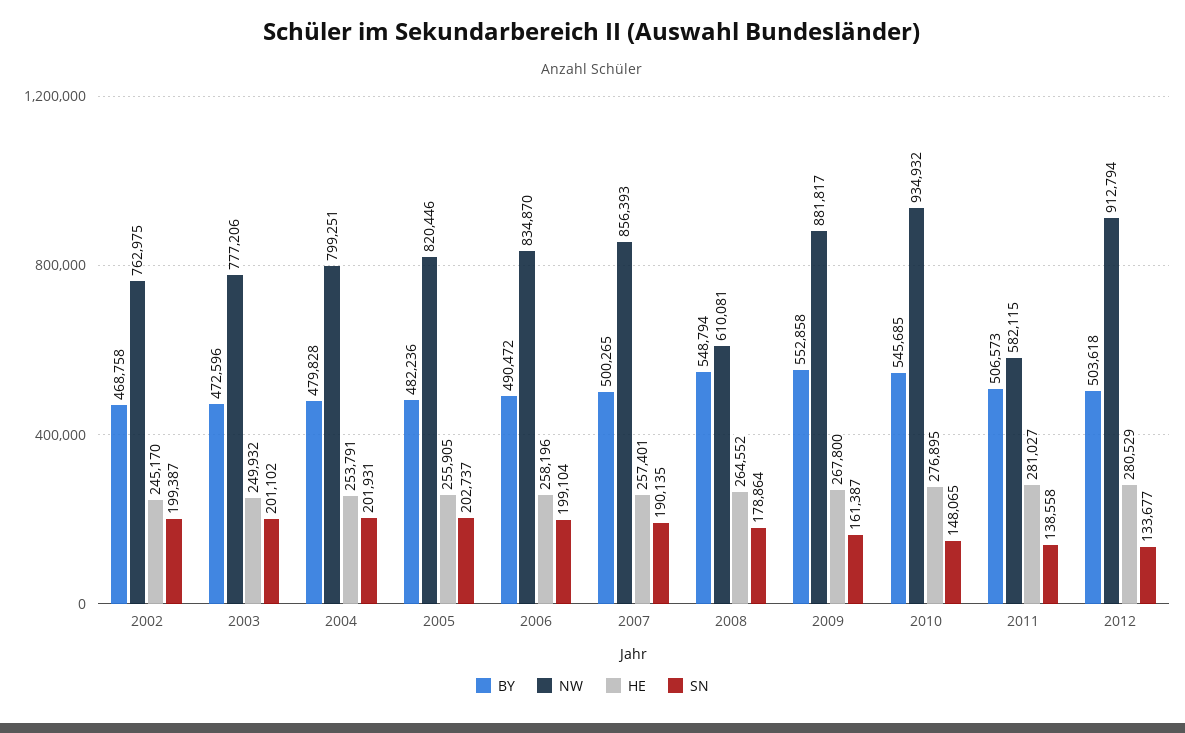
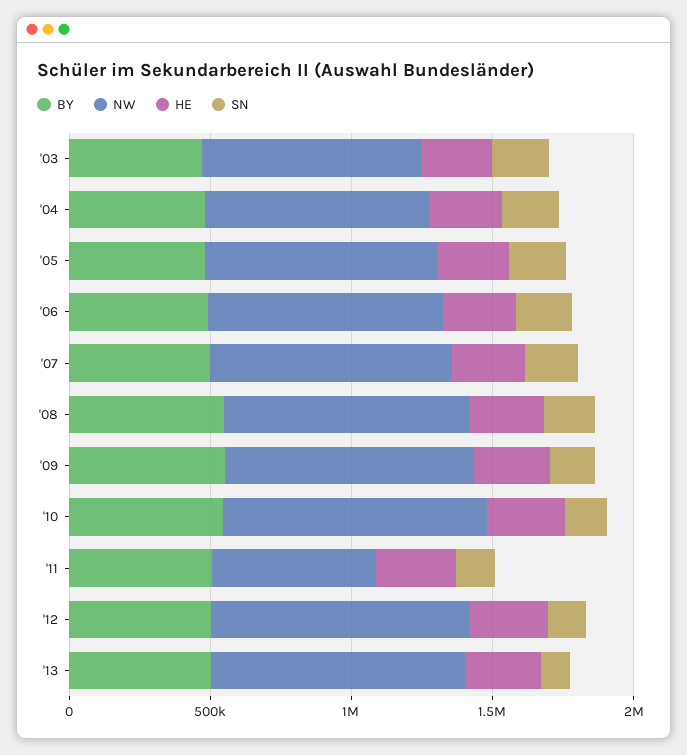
BY, 2002: 468758 -> none
NW, 2002: 762975 -> none
HE, 2002: 245170 -> none
SN, 2002: 199387 -> none
NW, 2008: 610081 -> 900000
BY, '13: none -> 500000
NW, '13: none -> 900000
HE, '13: none -> 300000
SN, '13: none -> 100000

